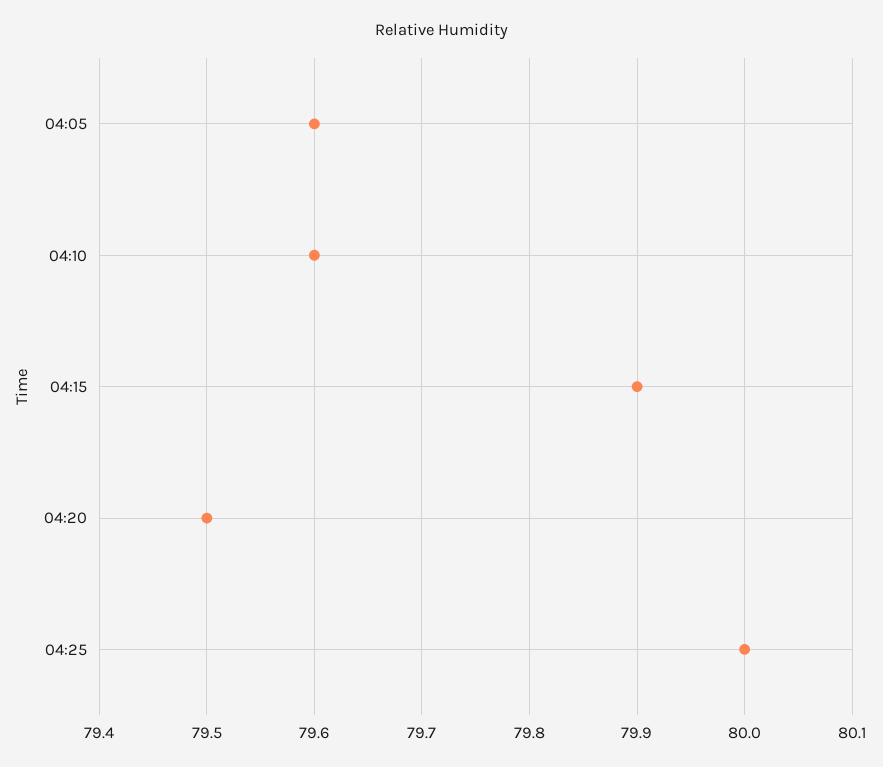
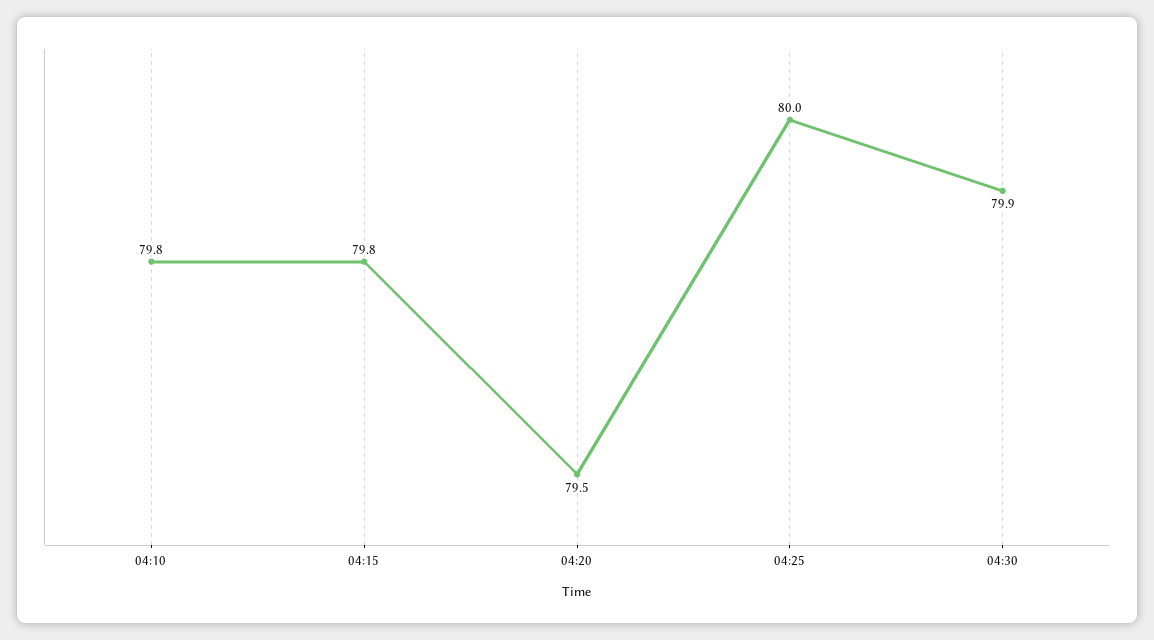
04:05: 79.6 -> none
04:10: 79.6 -> 79.8
04:15: 79.9 -> 79.8
04:30: none -> 79.9

